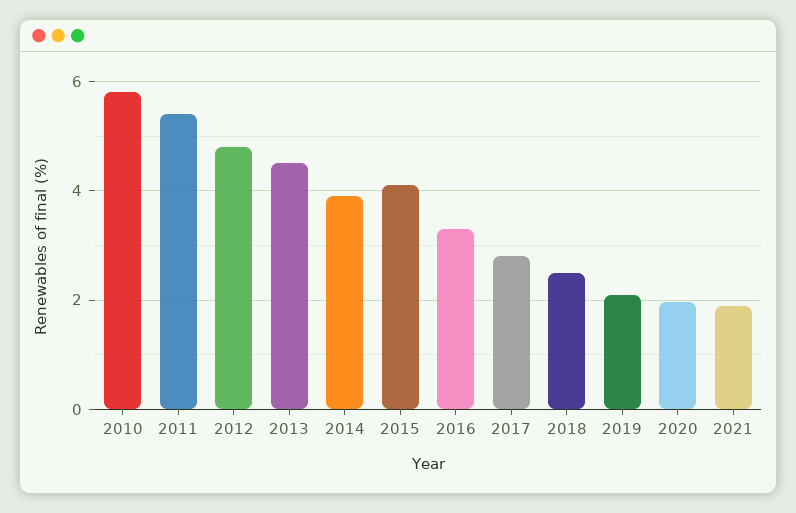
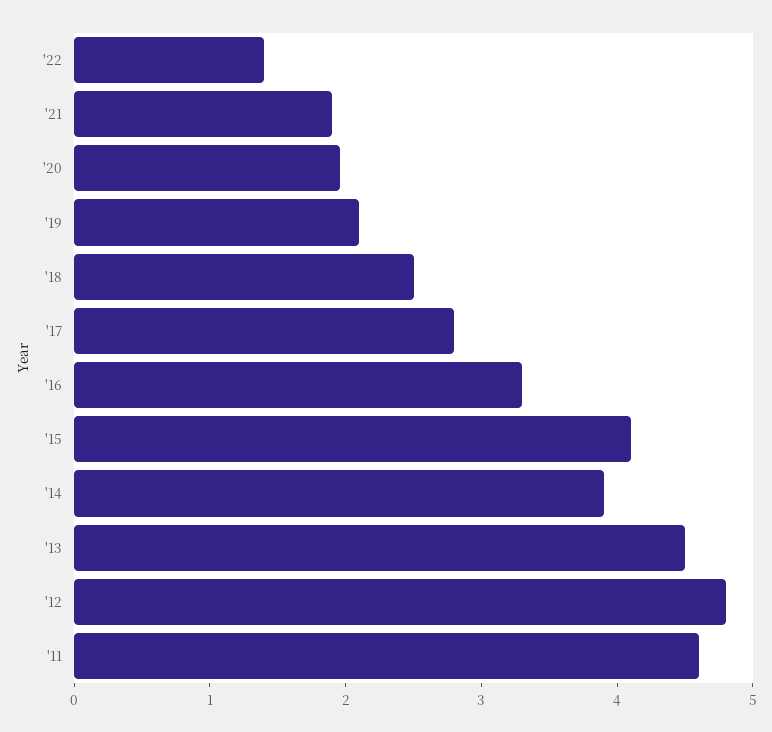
2010: 5.8 -> none
2011: 5.4 -> 4.6
'22: none -> 1.4

